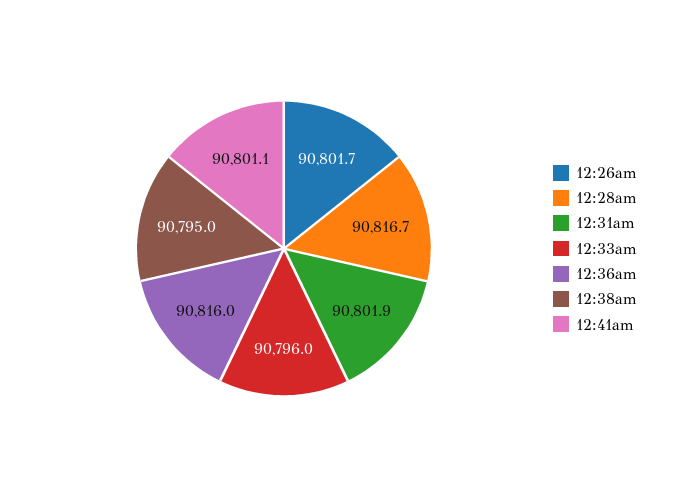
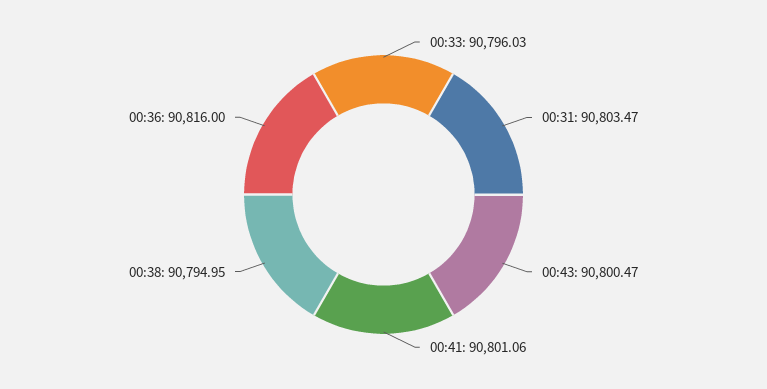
12:26am: 90801.7 -> none
12:28am: 90816.7 -> none
12:31am: 90801.9 -> 90803.47
00:43: none -> 90800.47

